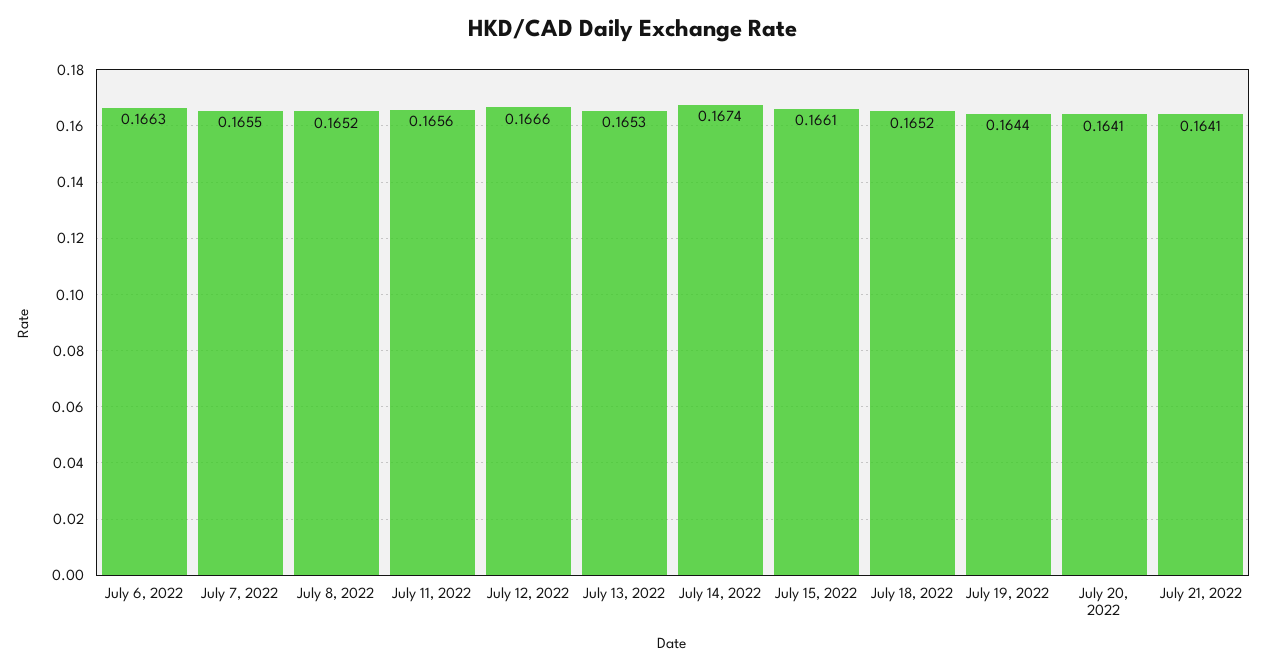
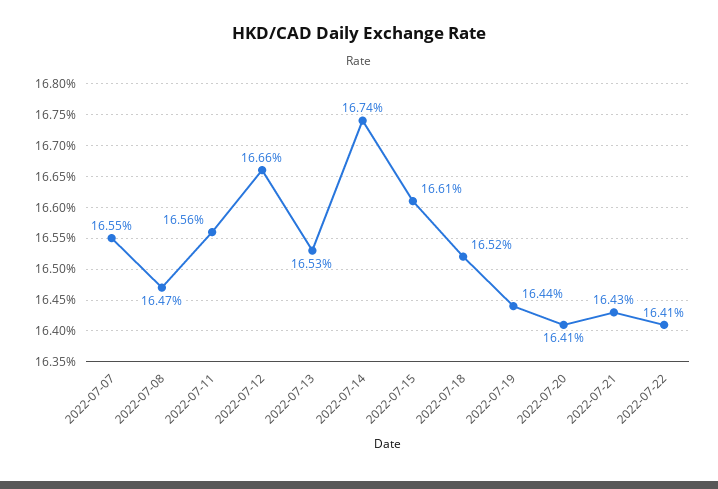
July 6, 2022: 0.1663 -> none
July 8, 2022: 0.1652 -> 0.1647
July 21, 2022: 0.1641 -> 0.1643
2022-07-22: none -> 0.1641

